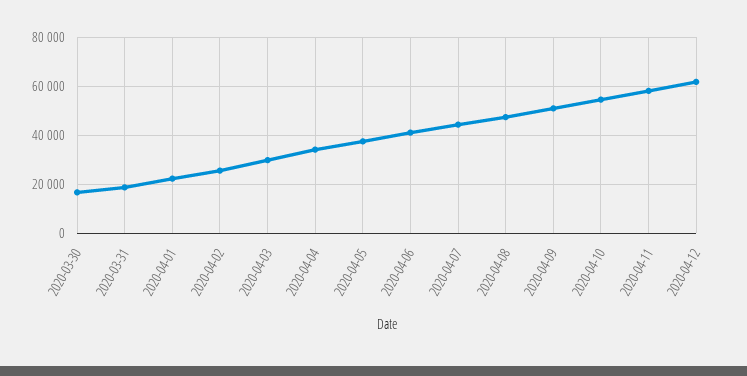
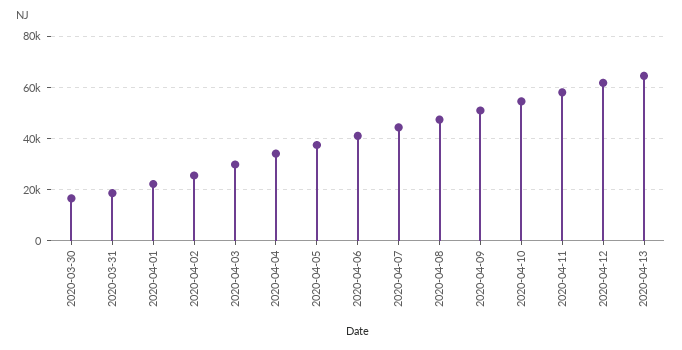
2020-04-13: none -> 65000

